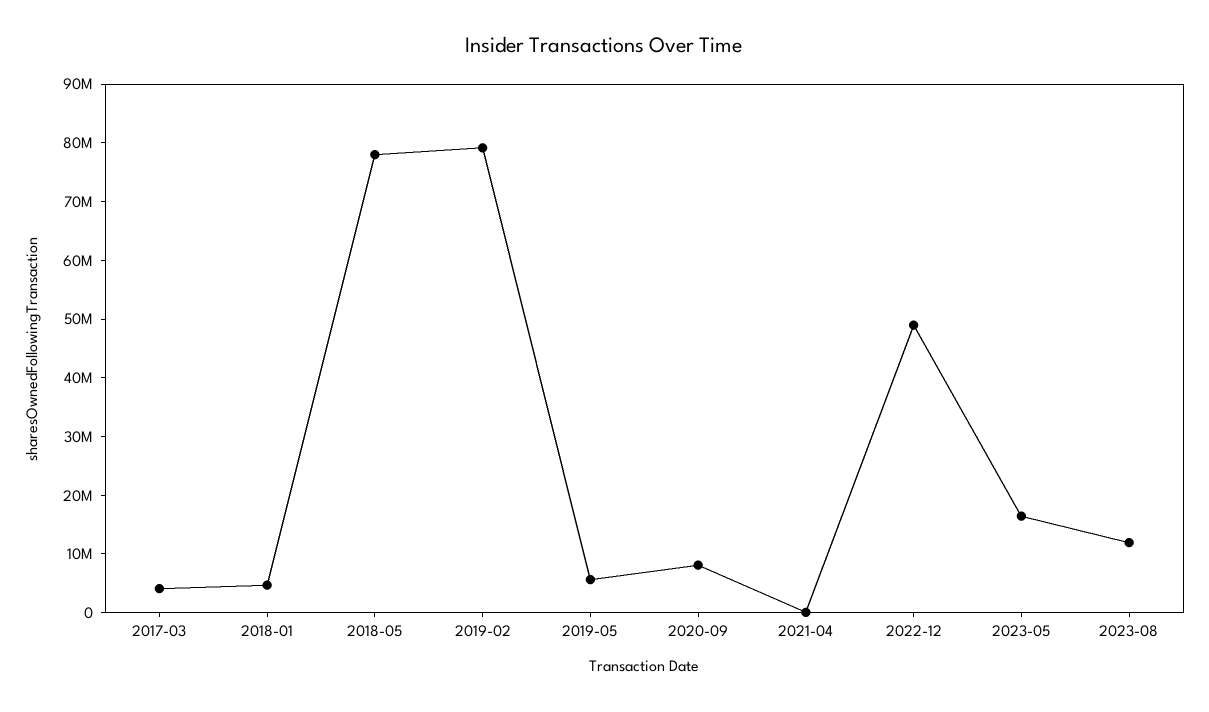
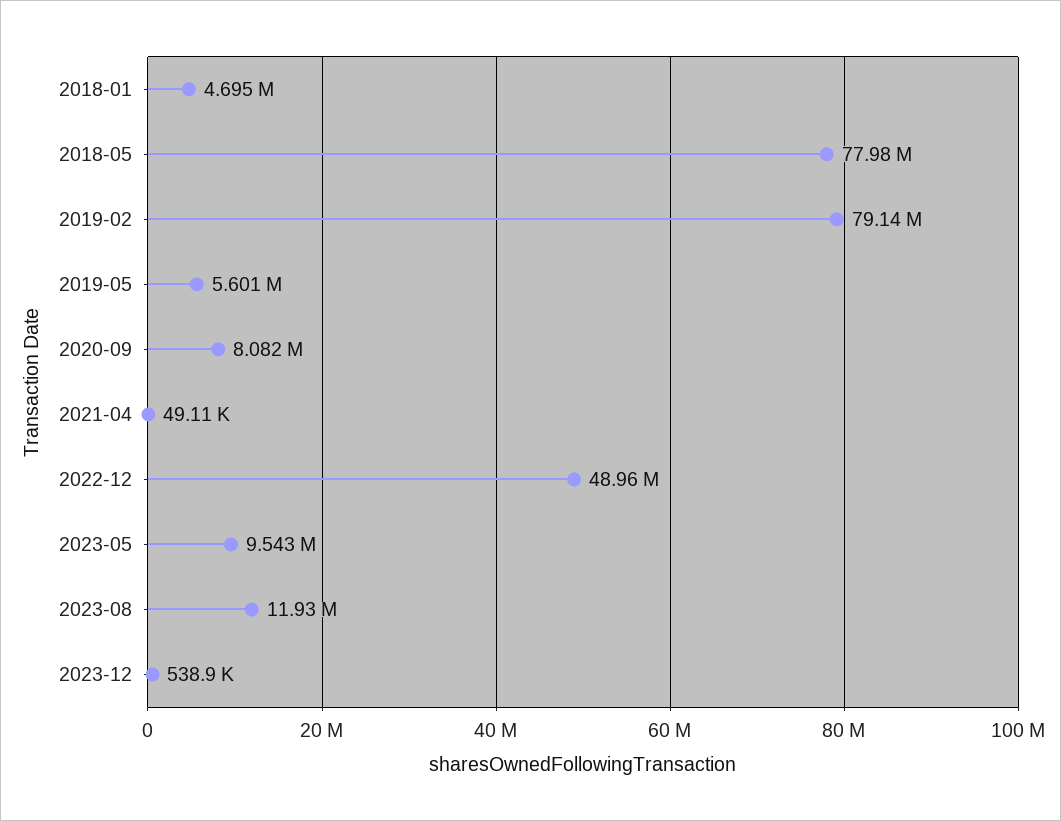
2017-03: 4000000 -> none
2023-05: 16000000 -> 9543000
2023-12: none -> 538900

